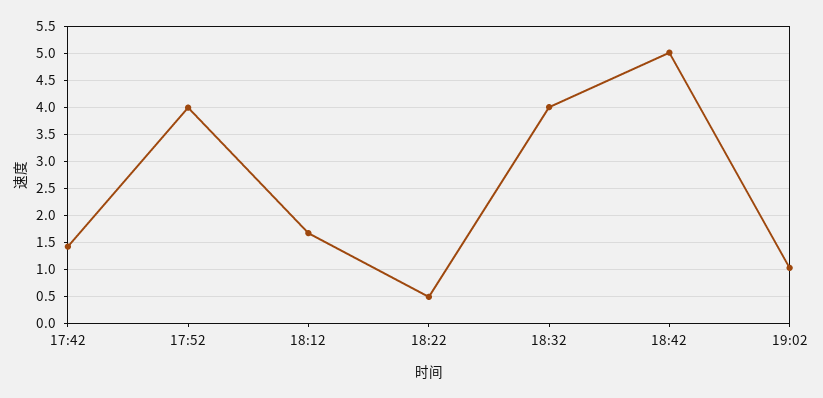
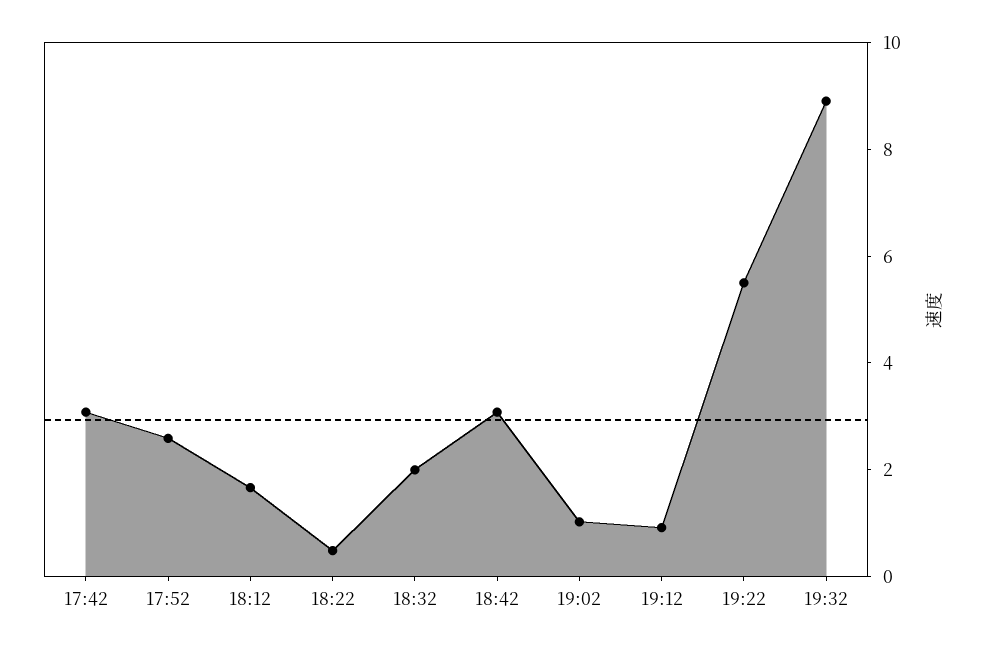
17:42: 1.5 -> 3
17:52: 4 -> 2.5
18:32: 4 -> 2
18:42: 5 -> 3
19:12: none -> 1
19:22: none -> 5.5
19:32: none -> 9

